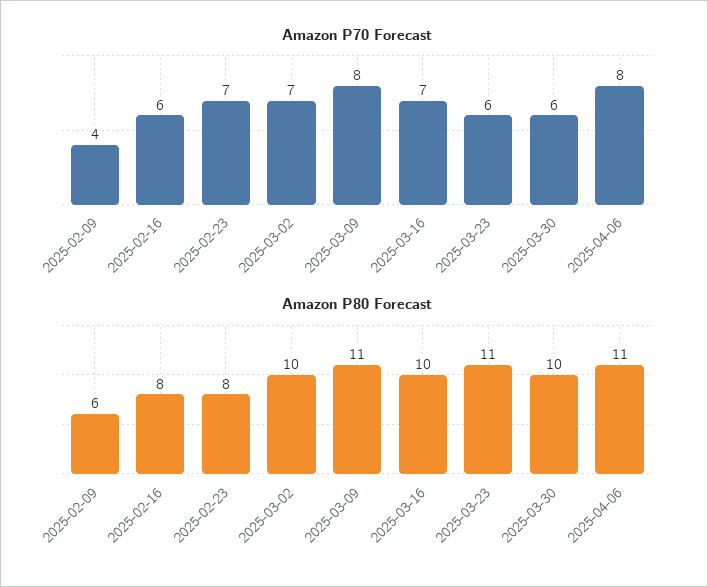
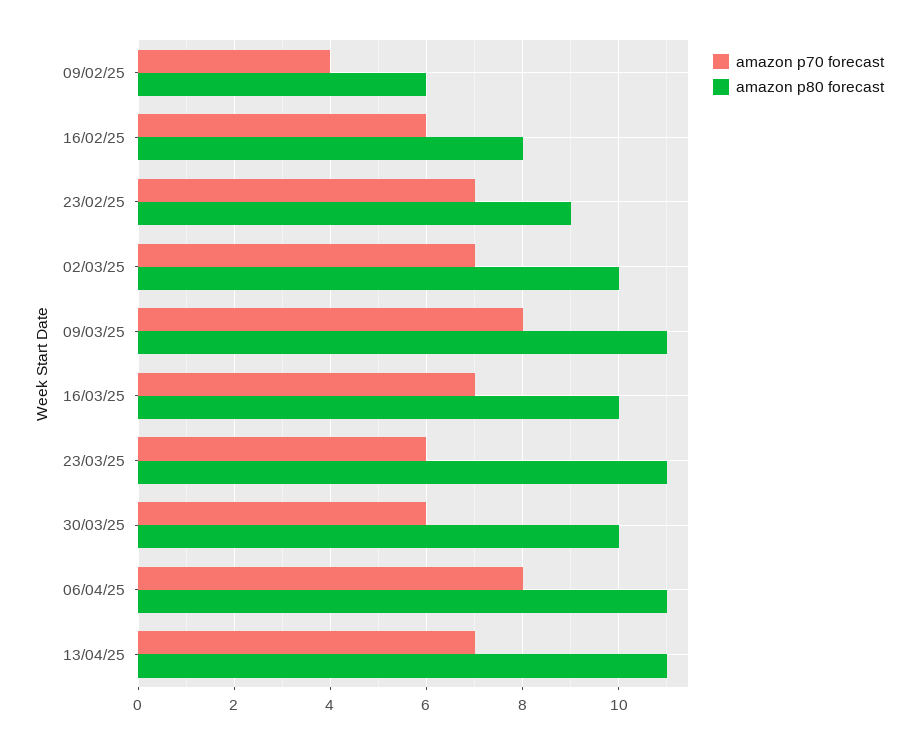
Amazon P80 Forecast, 2025-02-23: 8 -> 9
Amazon P70 Forecast, 13/04/25: none -> 7
Amazon P80 Forecast, 13/04/25: none -> 11

